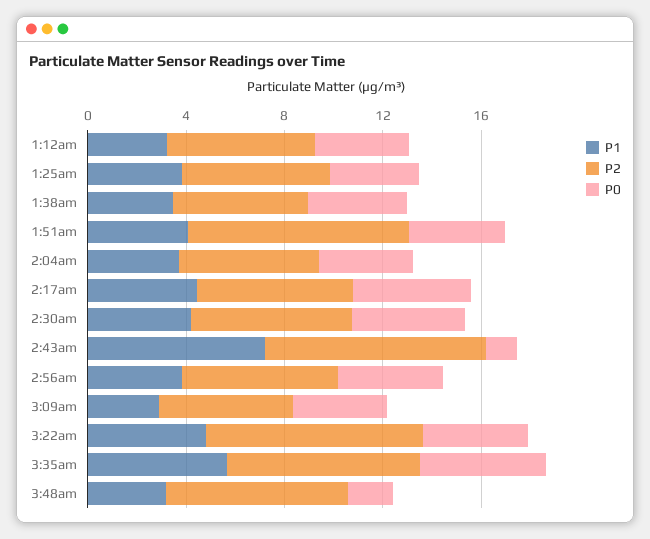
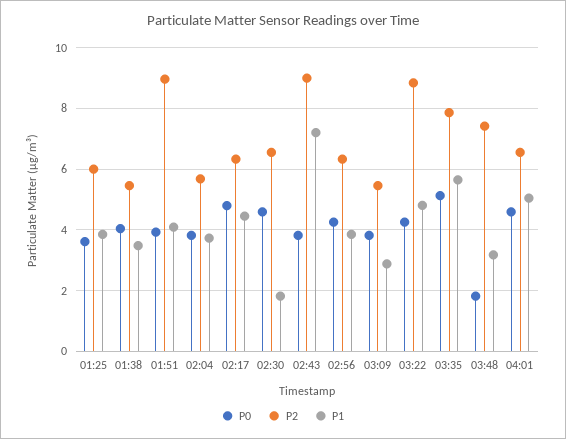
P1, 1:12am: 3 -> none
P2, 1:12am: 6 -> none
P0, 1:12am: 4 -> none
P1, 2:30am: 4 -> 1.8
P0, 2:43am: 1 -> 3.8
P0, 04:01: none -> 4.6
P2, 04:01: none -> 6.6
P1, 04:01: none -> 5

